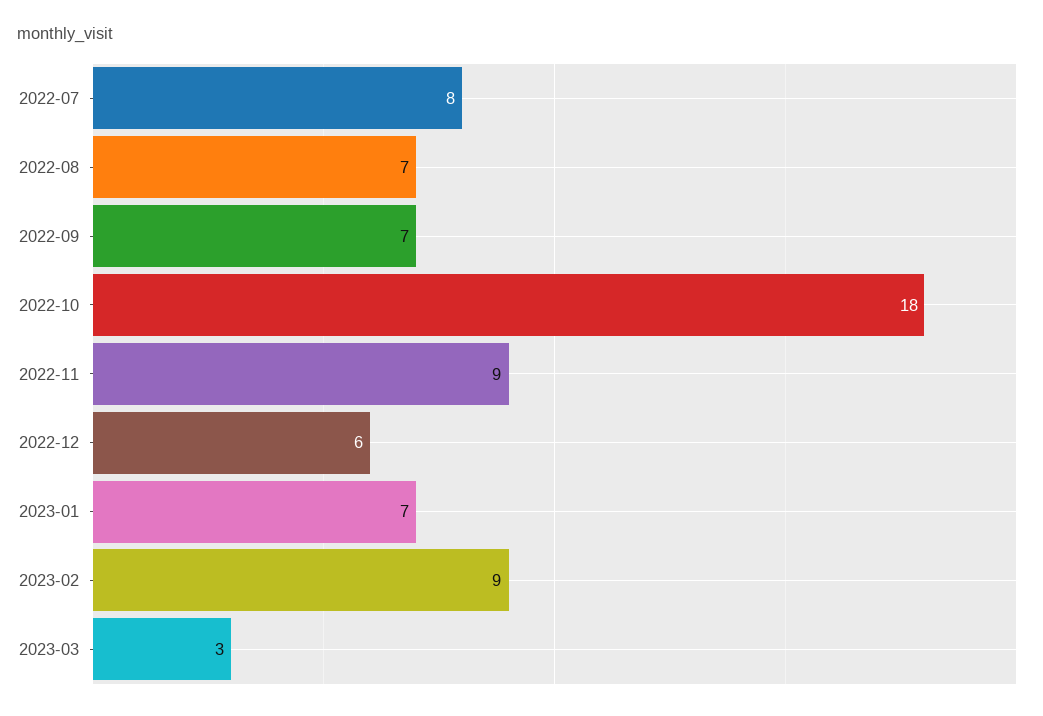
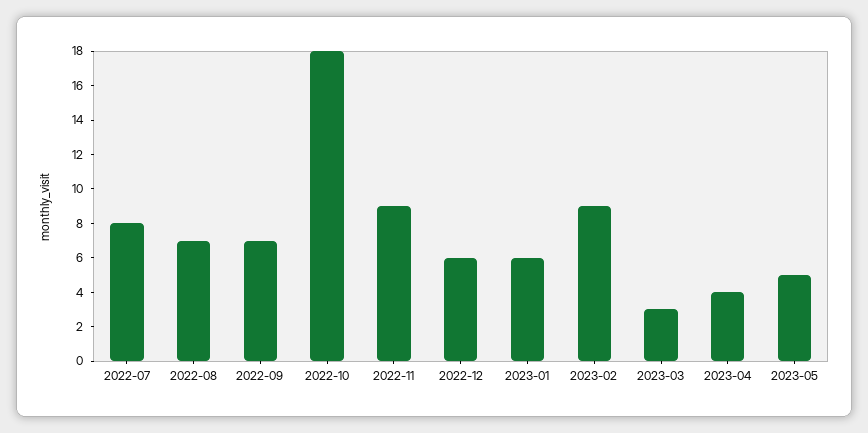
2023-01: 7 -> 6
2023-04: none -> 4
2023-05: none -> 5

